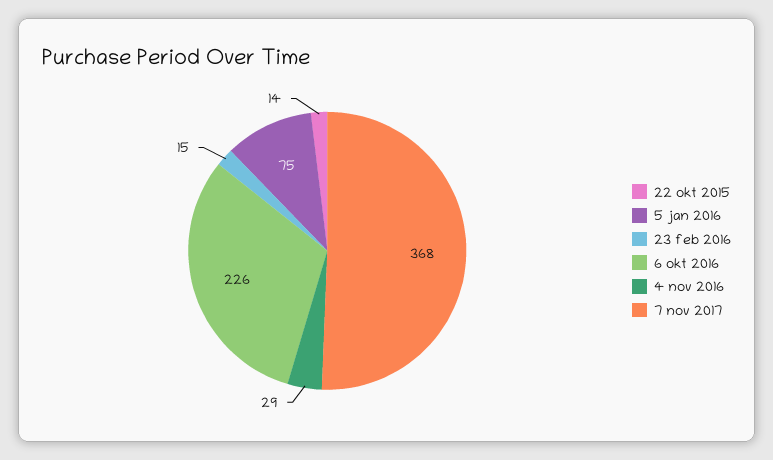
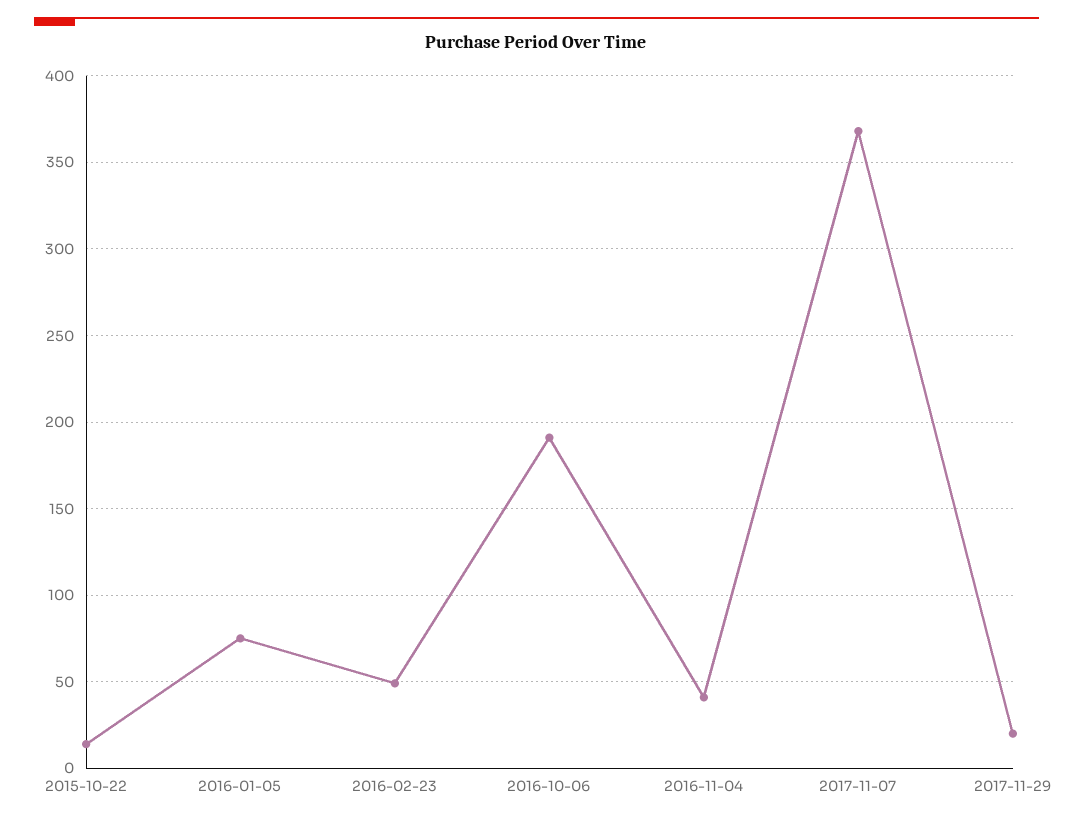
23 feb 2016: 15 -> 50
6 okt 2016: 226 -> 190
4 nov 2016: 29 -> 40
2017-11-29: none -> 20

